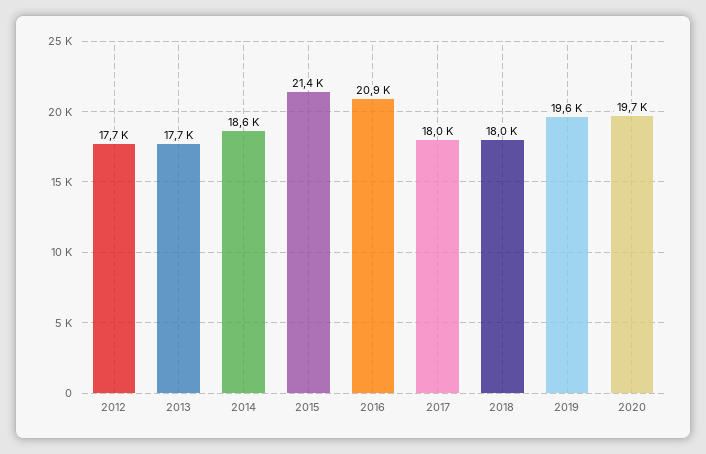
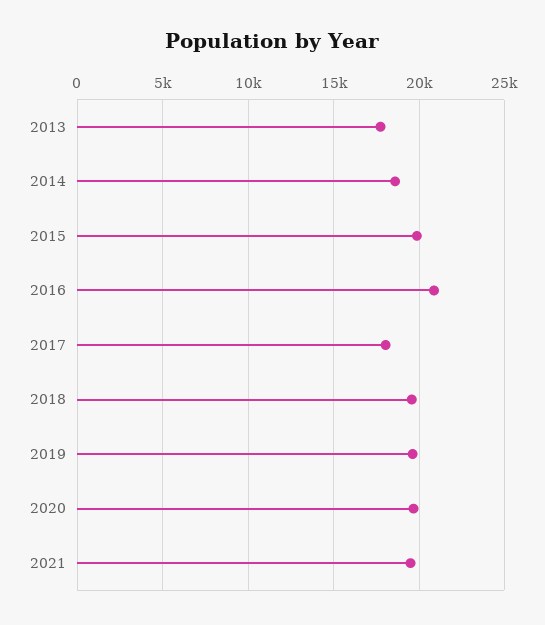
2012: 17700 -> none
2015: 21400 -> 20000
2018: 18000 -> 19500
2021: none -> 19500

